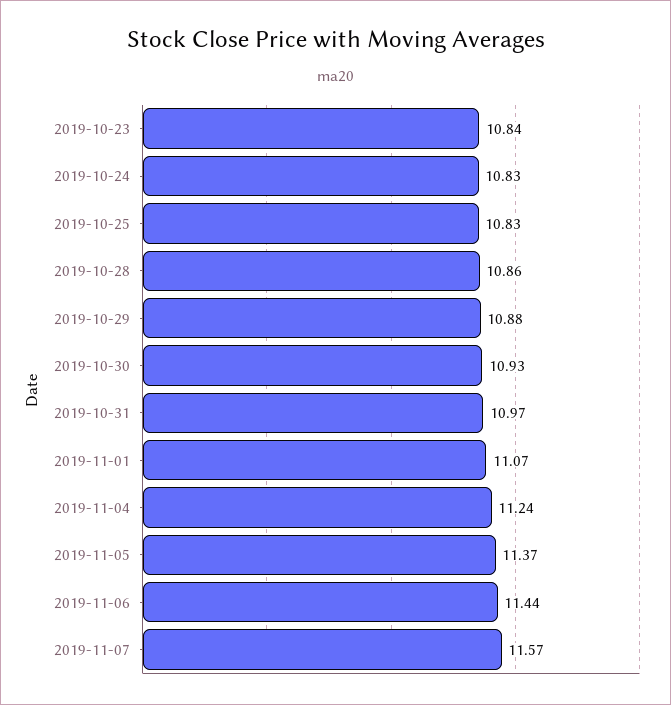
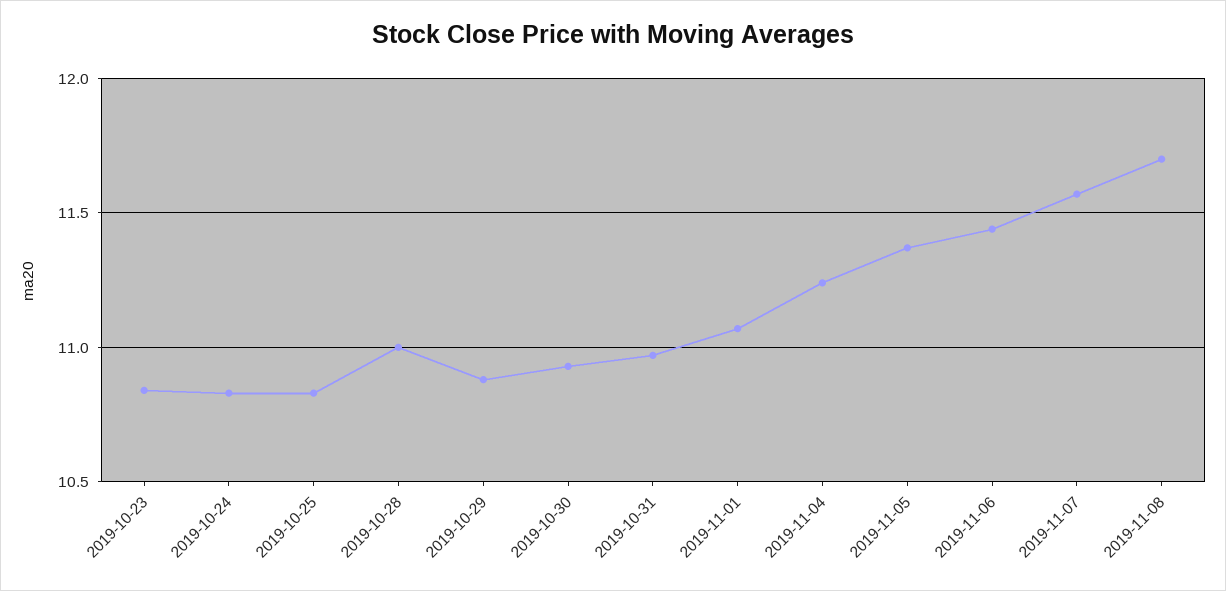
2019-10-28: 10.86 -> 11
2019-11-08: none -> 11.7

